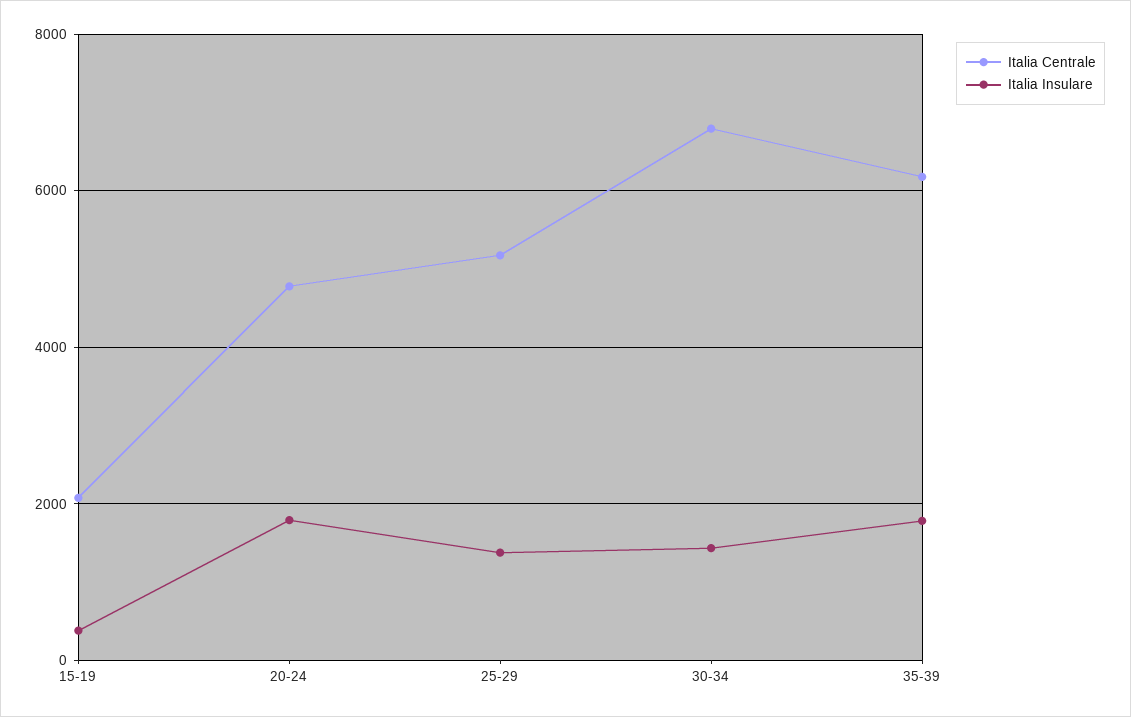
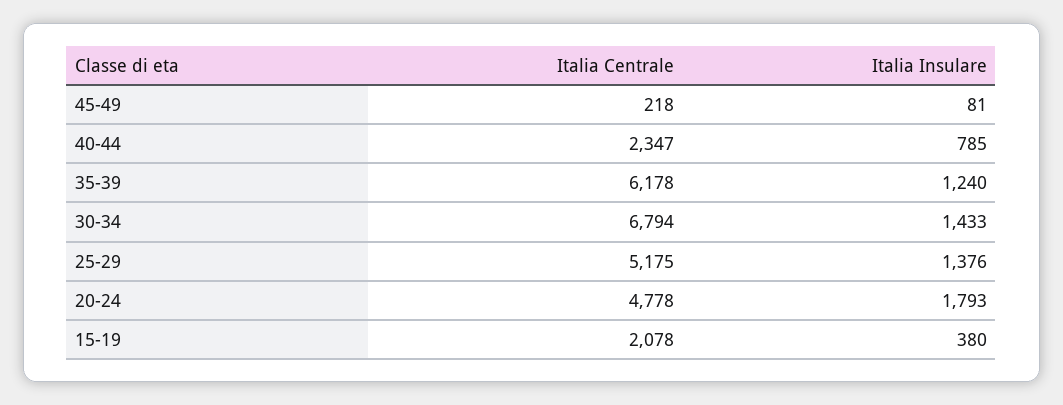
Italia Insulare, 35-39: 1800 -> 1240
Italia Centrale, 45-49: none -> 218
Italia Insulare, 45-49: none -> 81
Italia Centrale, 40-44: none -> 2347
Italia Insulare, 40-44: none -> 785

